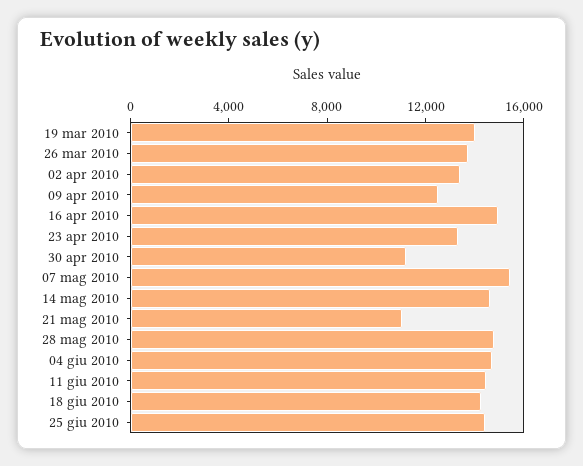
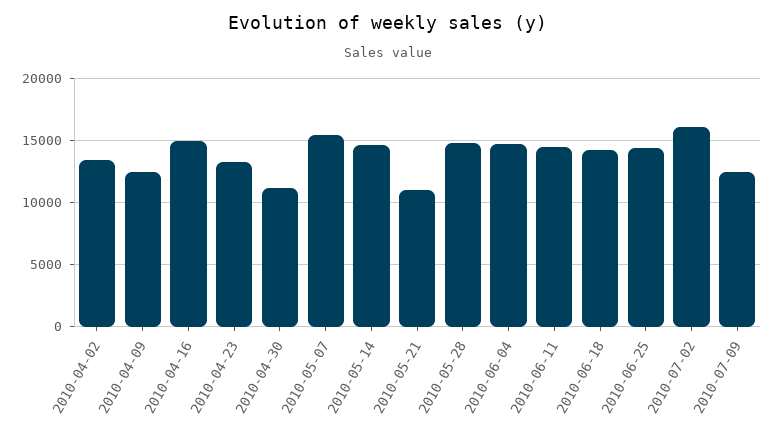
19 mar 2010: 14000 -> none
26 mar 2010: 14000 -> none
2010-07-02: none -> 16000
2010-07-09: none -> 12500

